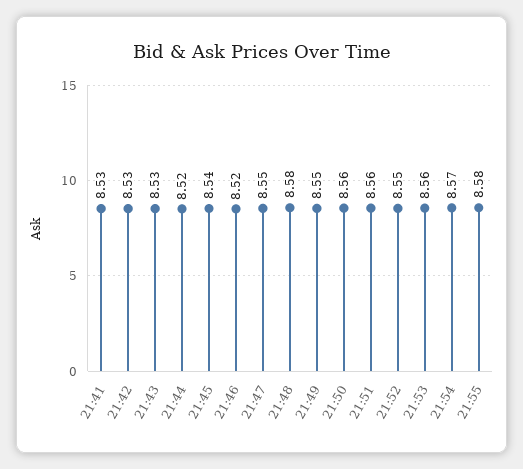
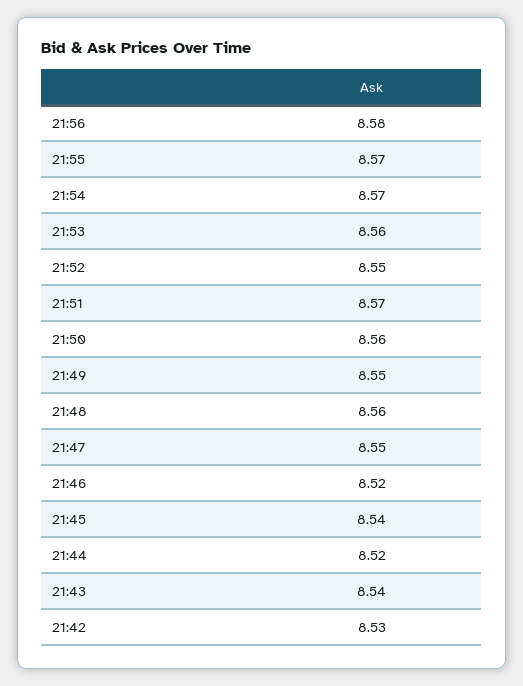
21:41: 8.53 -> none
21:43: 8.53 -> 8.54
21:48: 8.58 -> 8.56
21:51: 8.56 -> 8.57
21:55: 8.58 -> 8.57
21:56: none -> 8.58

